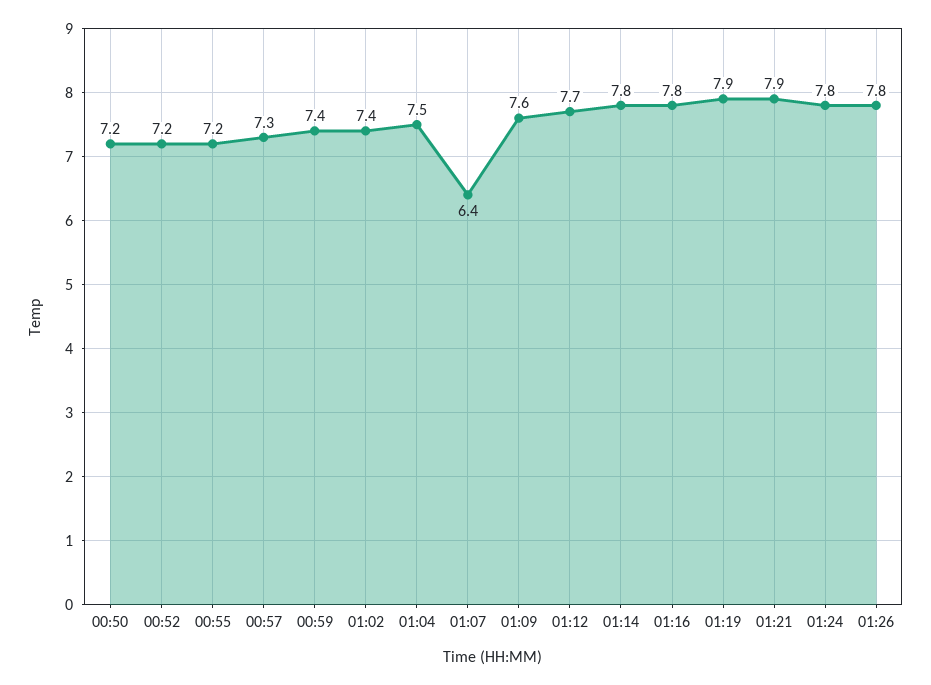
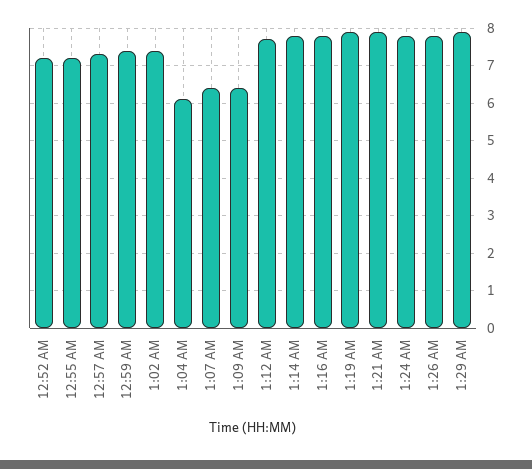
00:50: 7.2 -> none
01:04: 7.5 -> 6
01:09: 7.6 -> 6.5
1:29 AM: none -> 8

